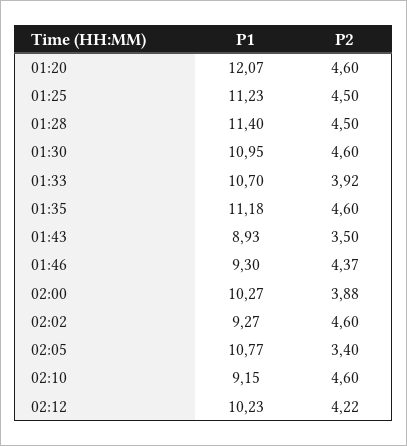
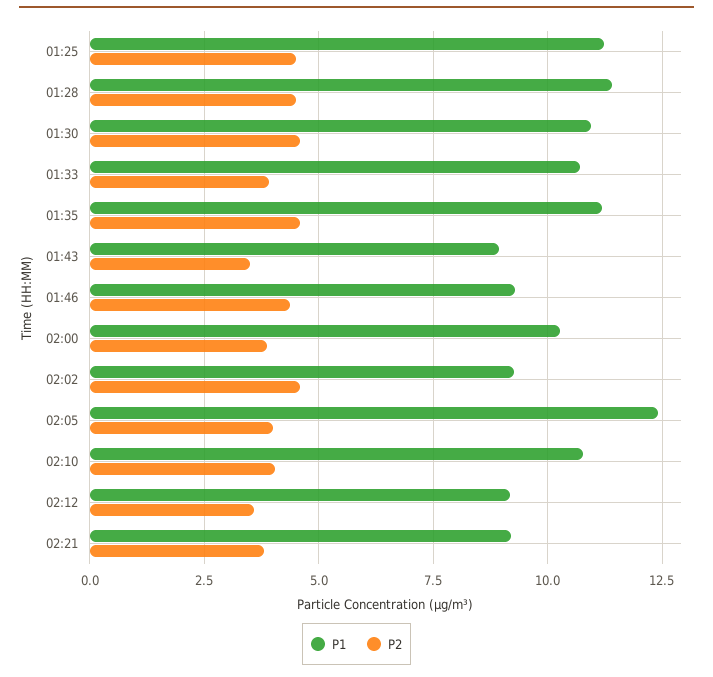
P1, 01:20: 12.07 -> none
P2, 01:20: 4.6 -> none
P1, 02:05: 10.77 -> 12.5
P2, 02:05: 3.4 -> 4
P1, 02:10: 9.15 -> 10.75
P2, 02:10: 4.6 -> 4
P1, 02:12: 10.23 -> 9.25
P2, 02:12: 4.22 -> 3.5
P1, 02:21: none -> 9.25
P2, 02:21: none -> 3.75

